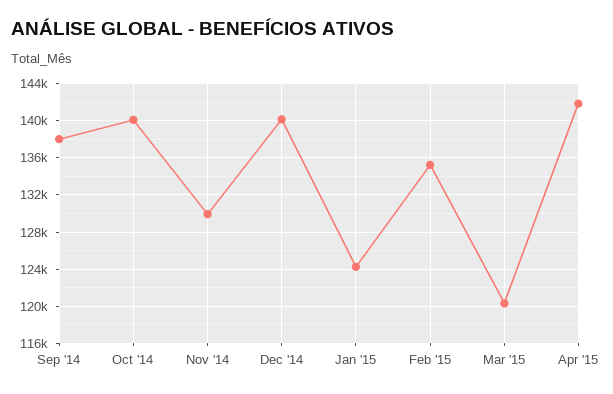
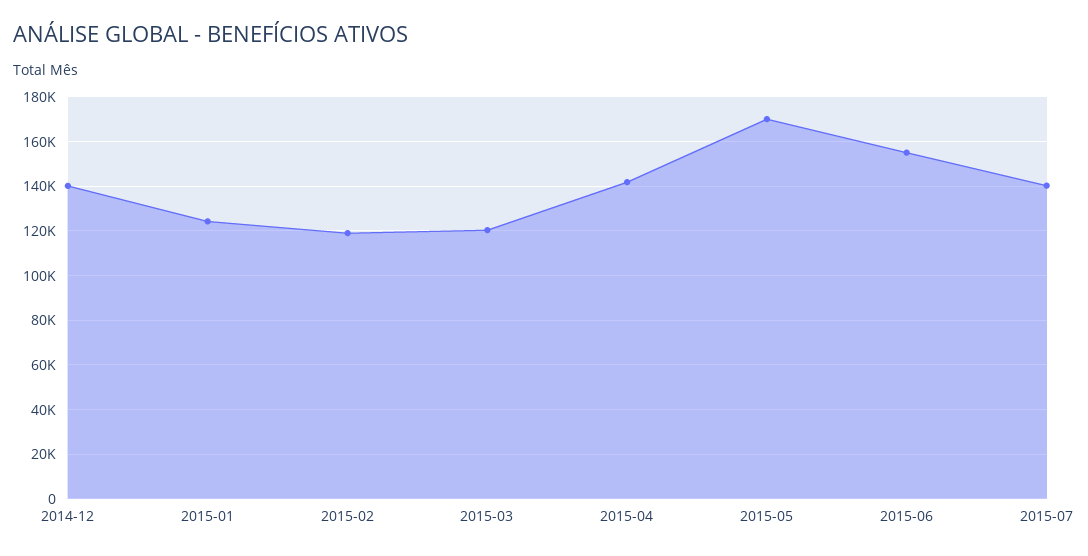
Sep '14: 138000 -> none
Oct '14: 140000 -> none
Nov '14: 130000 -> none
Feb '15: 135000 -> 120000
2015-05: none -> 170000
2015-06: none -> 155000
2015-07: none -> 140000

